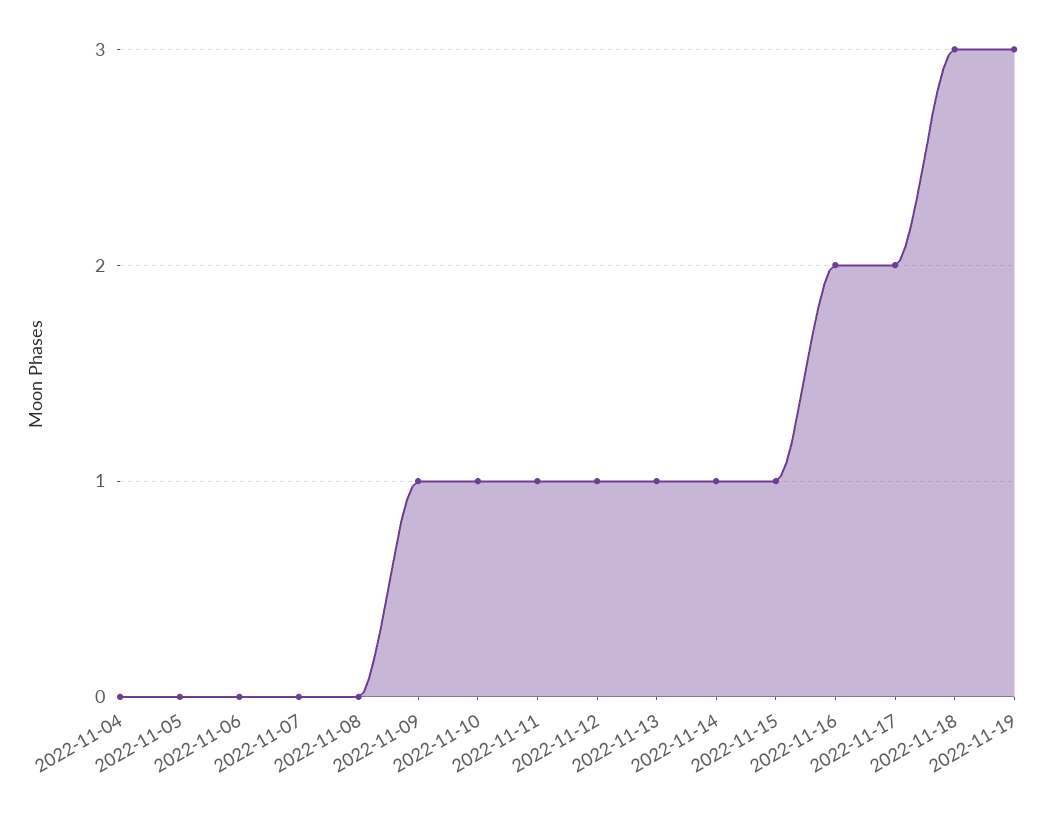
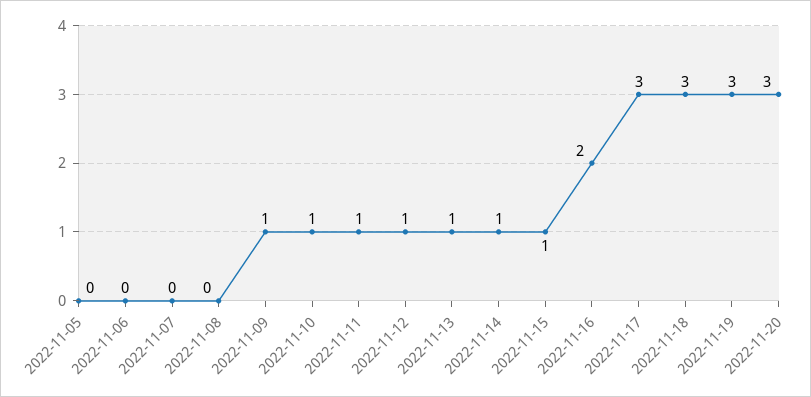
2022-11-04: 0 -> none
2022-11-17: 2 -> 3
2022-11-20: none -> 3

